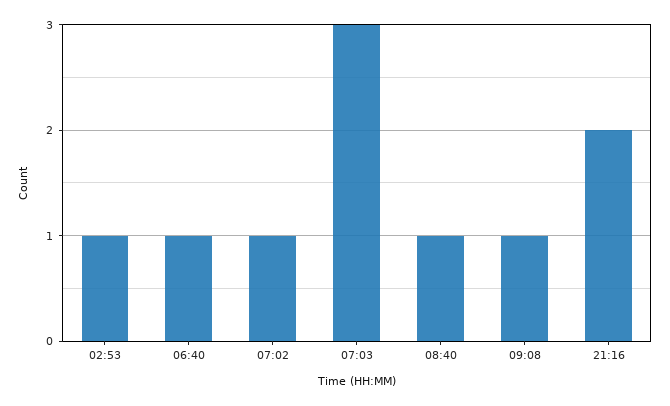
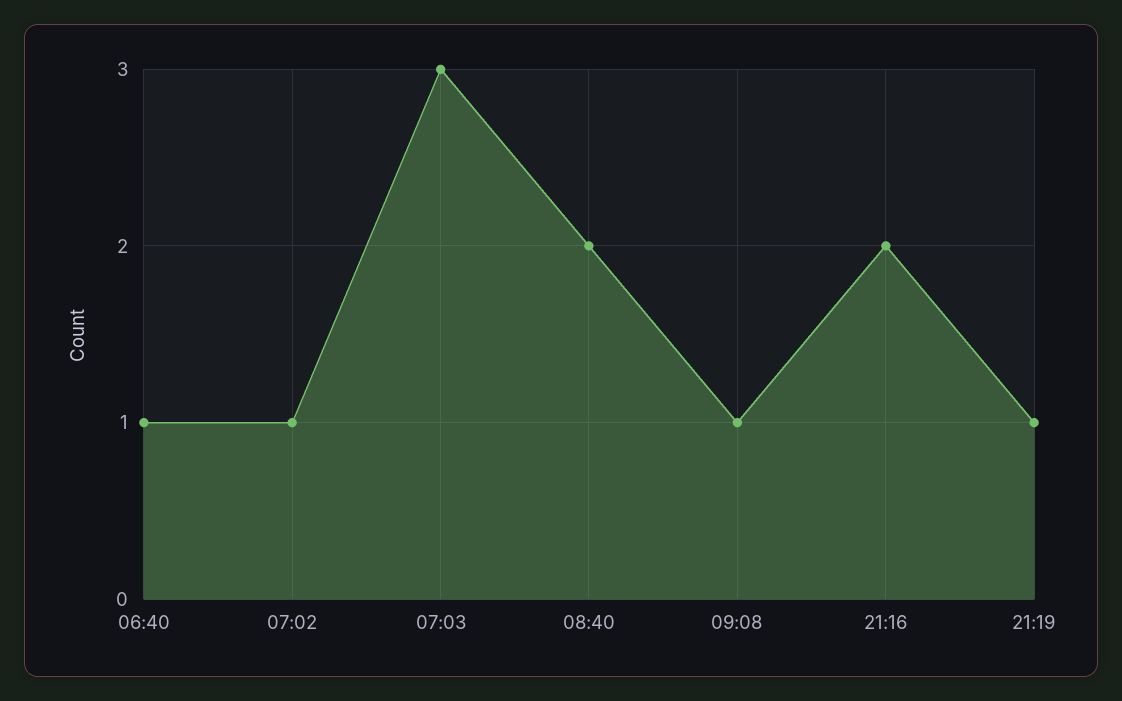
02:53: 1 -> none
08:40: 1 -> 2
21:19: none -> 1

